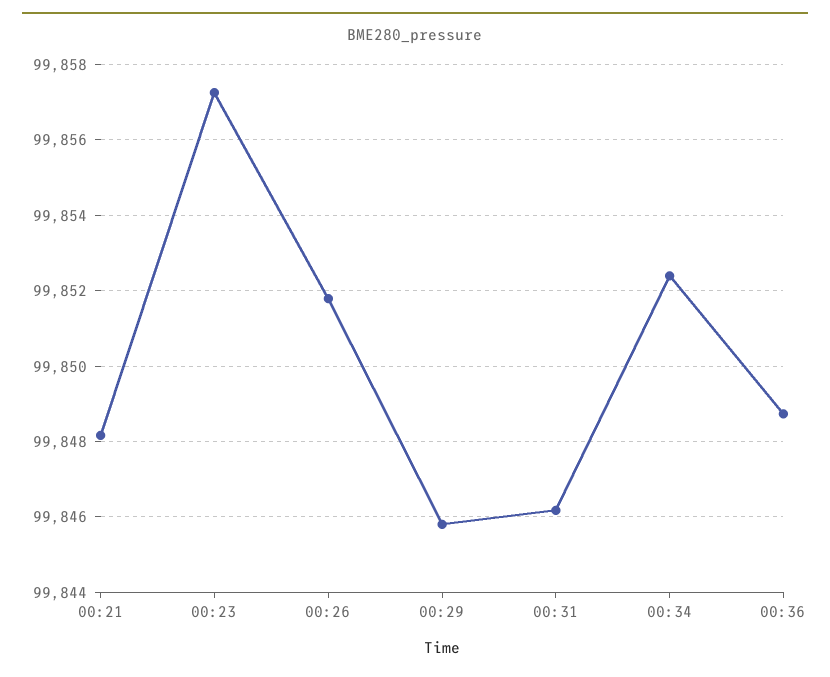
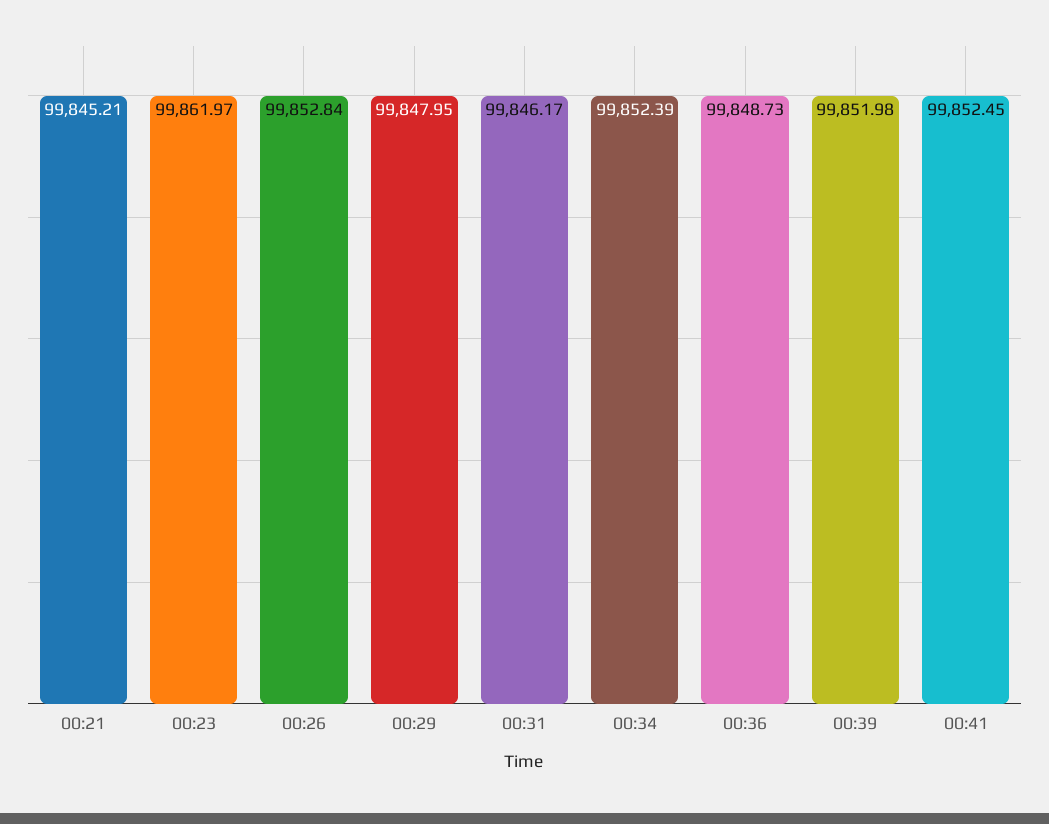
00:21: 99848.2 -> 99845.21
00:23: 99857.2 -> 99861.97
00:26: 99851.8 -> 99852.84
00:29: 99845.8 -> 99847.95
00:39: none -> 99851.98
00:41: none -> 99852.45

